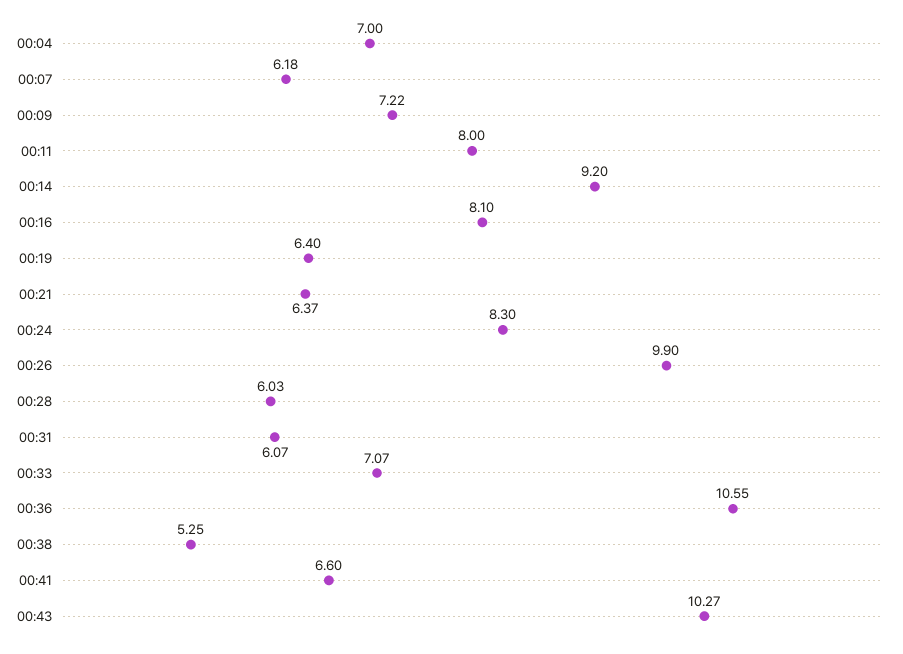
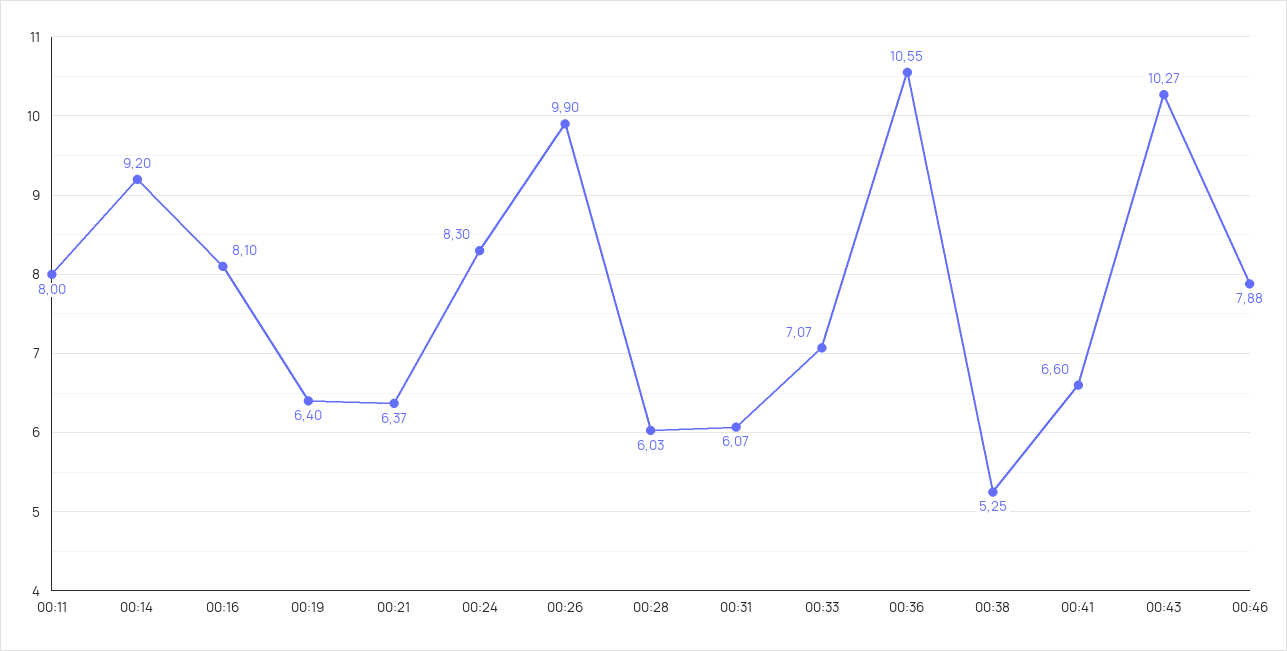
00:04: 7 -> none
00:07: 6.18 -> none
00:09: 7.22 -> none
00:46: none -> 7.88

